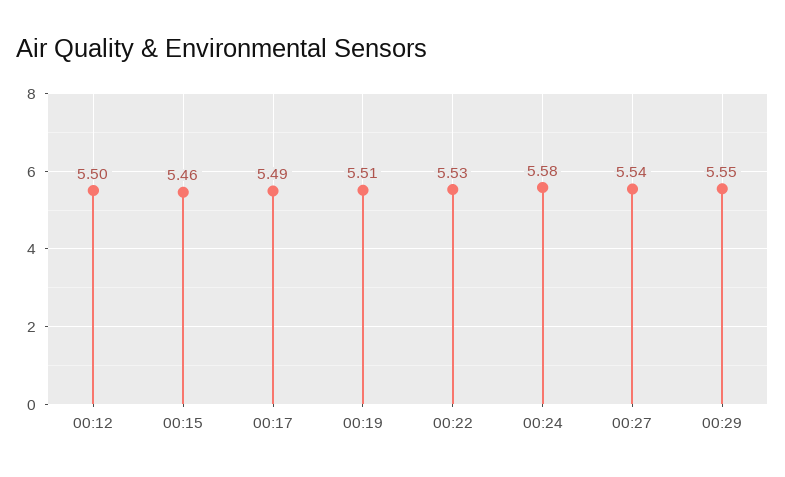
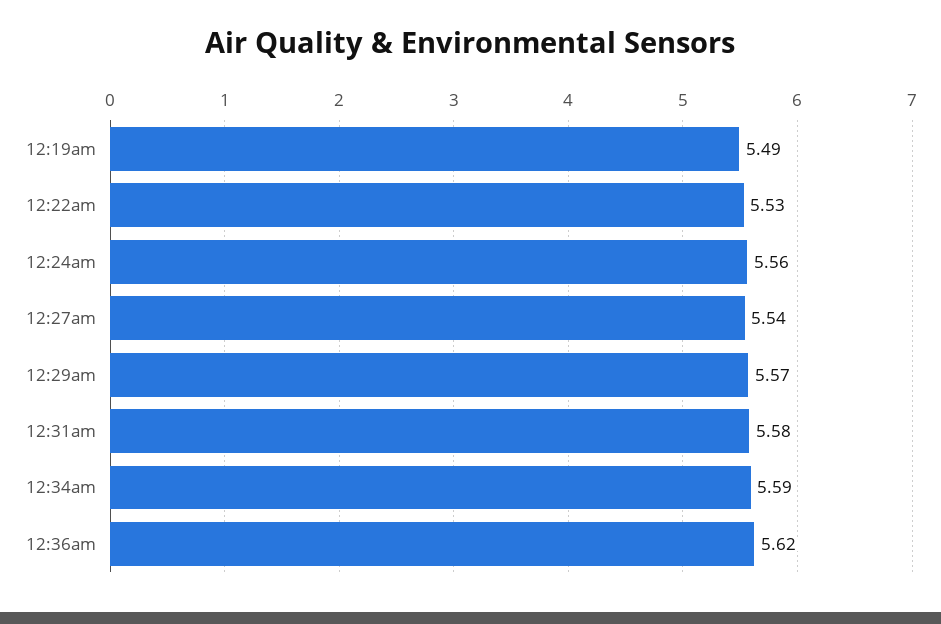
00:12: 5.5 -> none
00:15: 5.46 -> none
00:17: 5.49 -> none
00:19: 5.51 -> 5.49
00:24: 5.58 -> 5.56
00:29: 5.55 -> 5.57
12:31am: none -> 5.58
12:34am: none -> 5.59
12:36am: none -> 5.62

